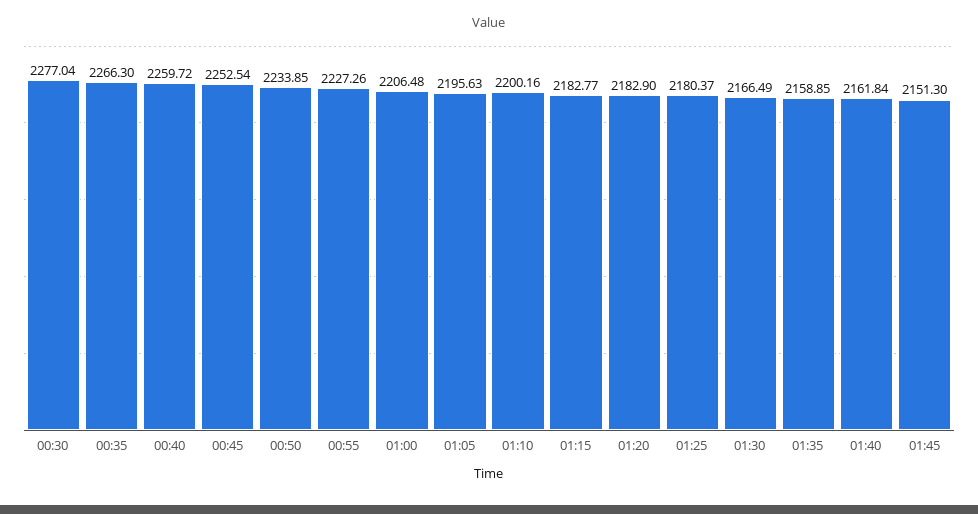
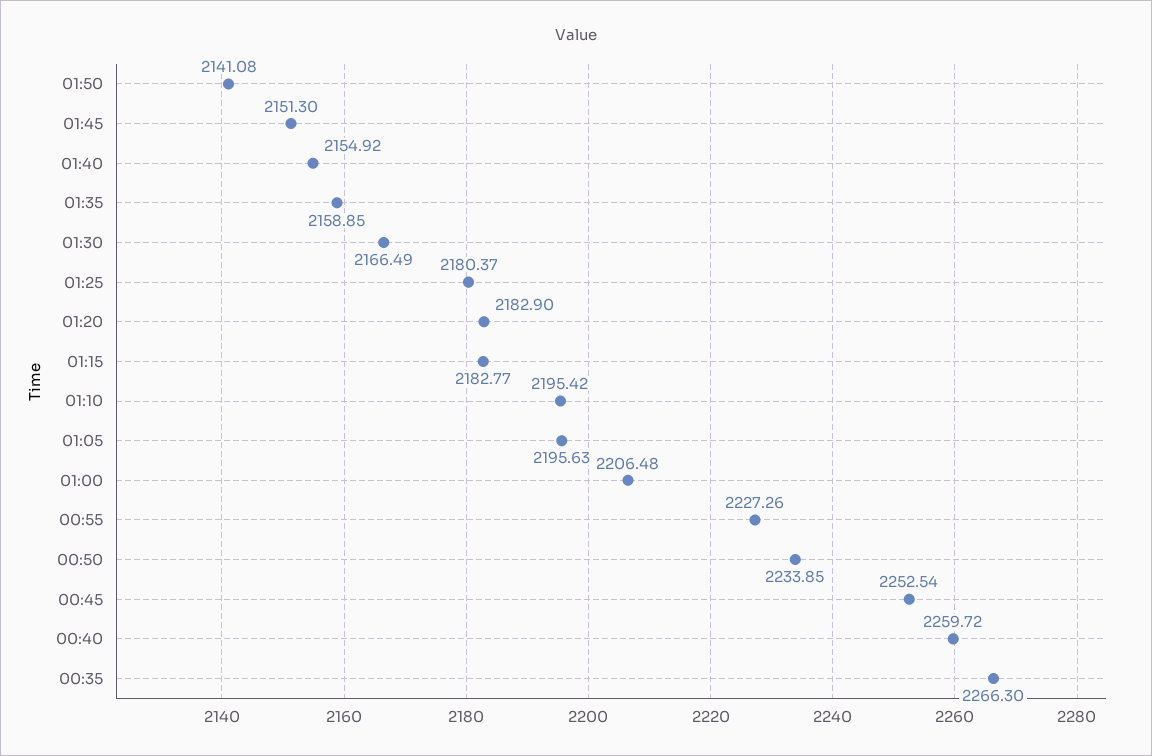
00:30: 2277.04 -> none
01:10: 2200.16 -> 2195.42
01:40: 2161.84 -> 2154.92
01:50: none -> 2141.08

